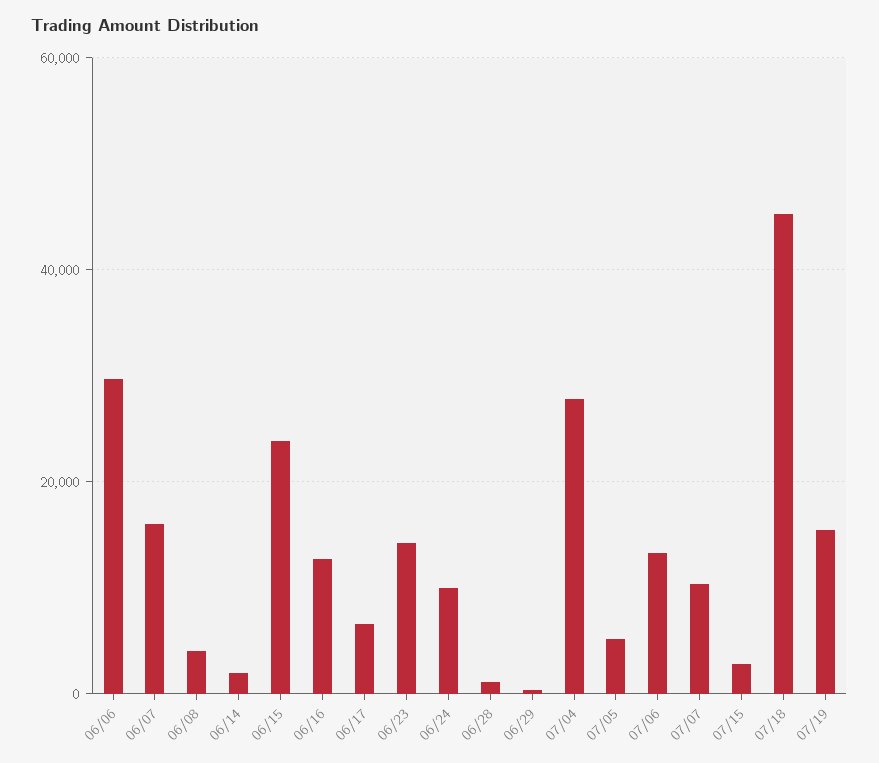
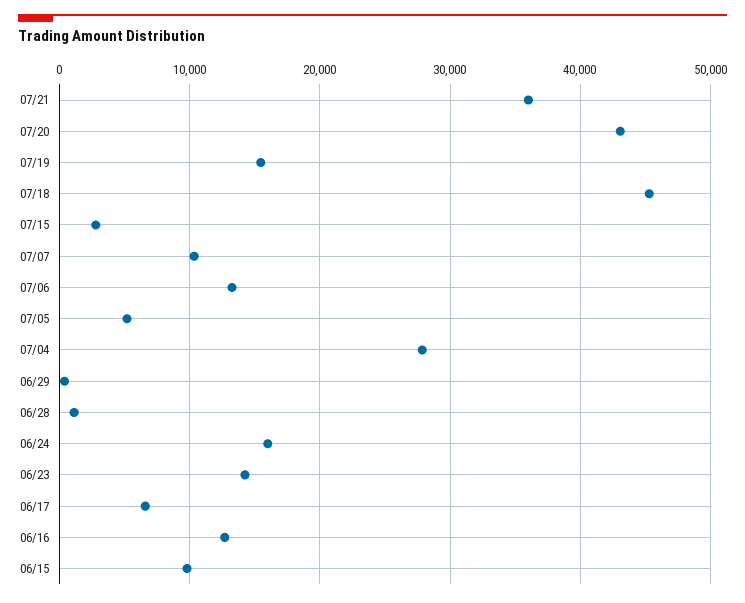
06/06: 30000 -> none
06/07: 16000 -> none
06/08: 4000 -> none
06/14: 2000 -> none
06/15: 24000 -> 10000
06/24: 10000 -> 16000
07/21: none -> 36000
07/20: none -> 43000

